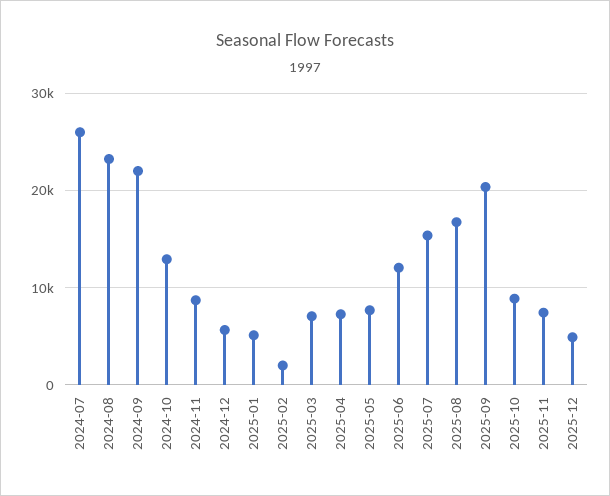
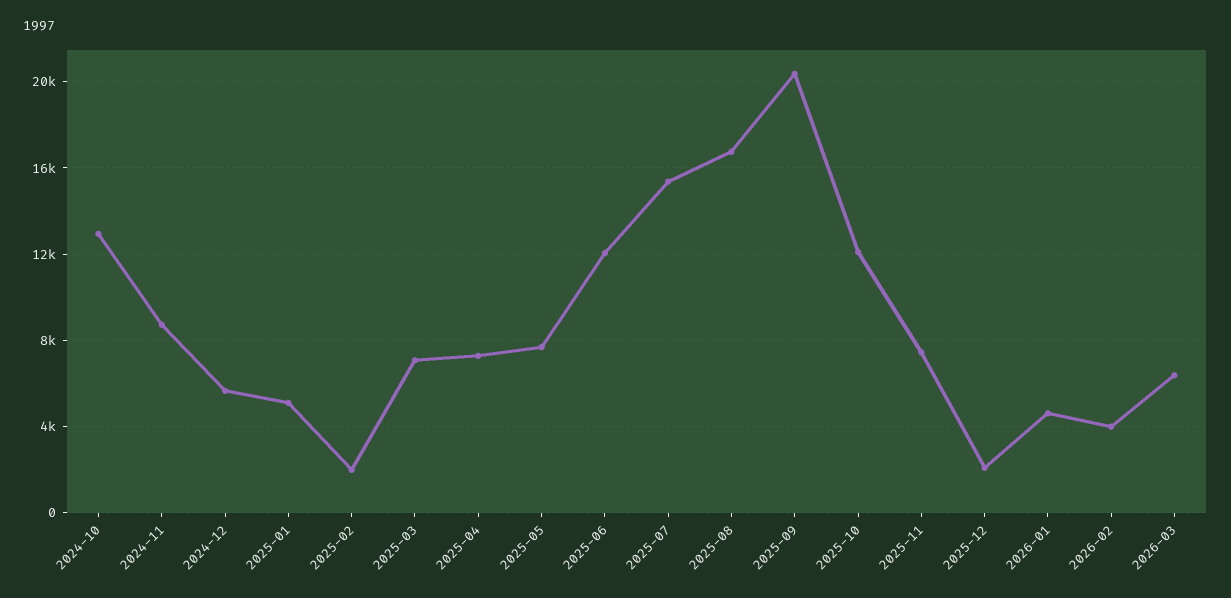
2024-07: 26000 -> none
2024-08: 23000 -> none
2024-09: 22000 -> none
2025-10: 9000 -> 12000
2025-12: 5000 -> 2000
2026-01: none -> 4500
2026-02: none -> 4000
2026-03: none -> 6500

